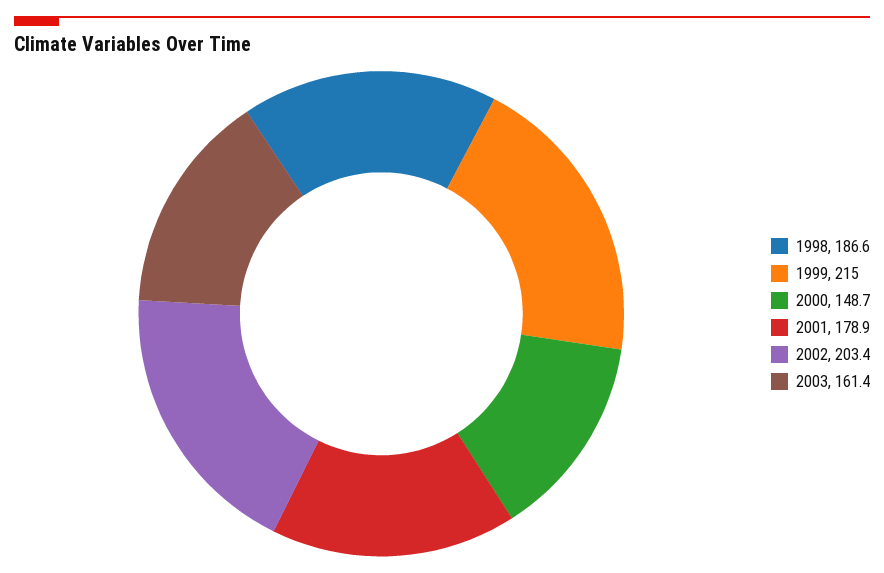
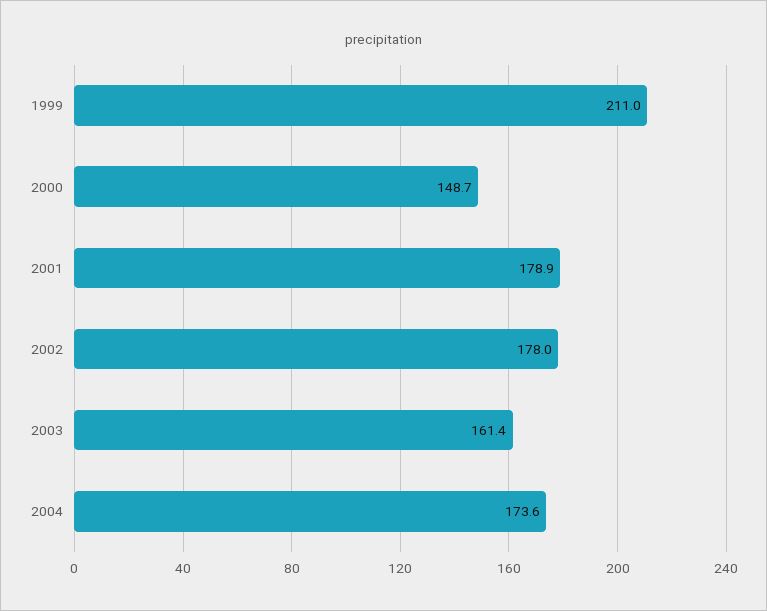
1998: 186.6 -> none
1999: 215 -> 211
2002: 203.4 -> 178
2004: none -> 173.6

